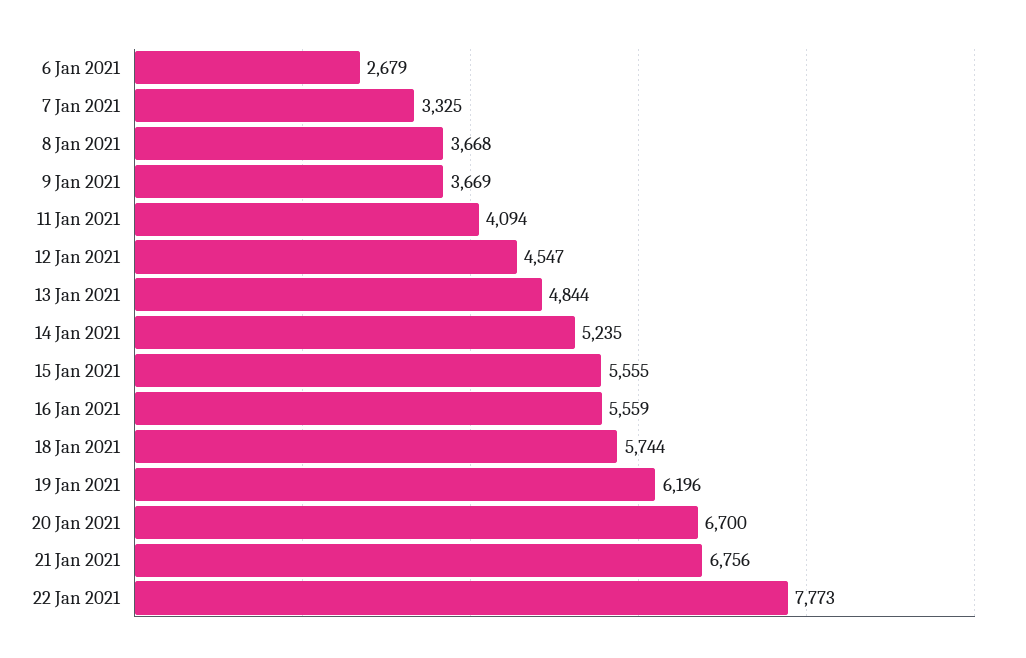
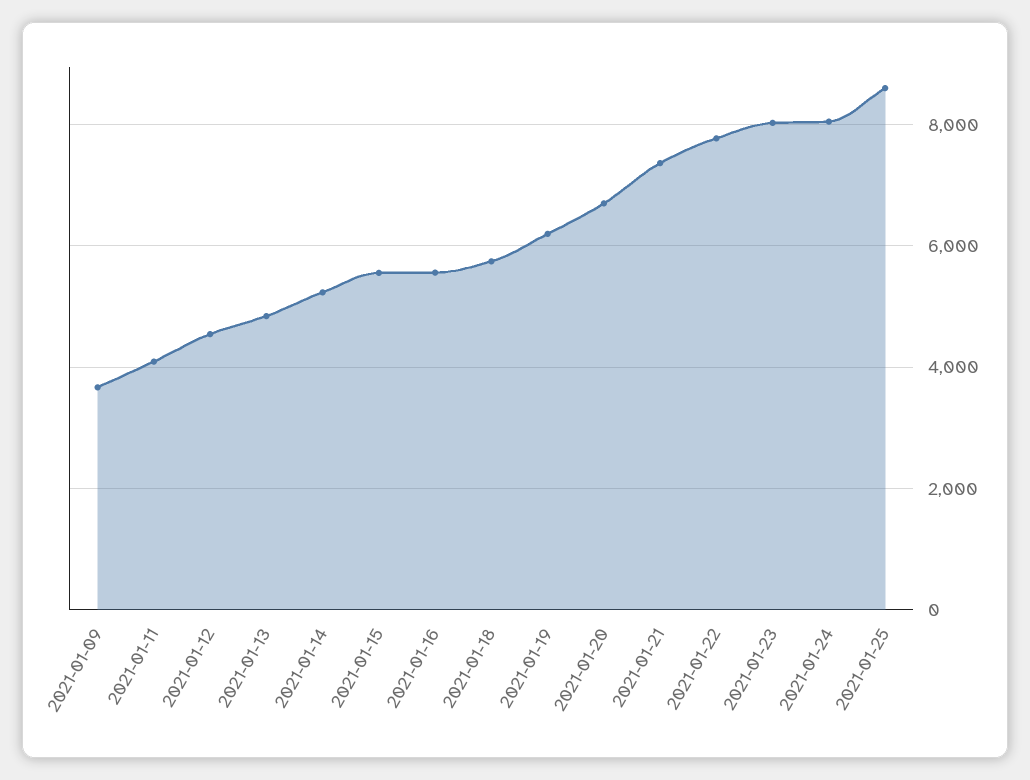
6 Jan 2021: 2679 -> none
7 Jan 2021: 3325 -> none
8 Jan 2021: 3668 -> none
21 Jan 2021: 6756 -> 7400
2021-01-23: none -> 8000
2021-01-24: none -> 8000
2021-01-25: none -> 8600

